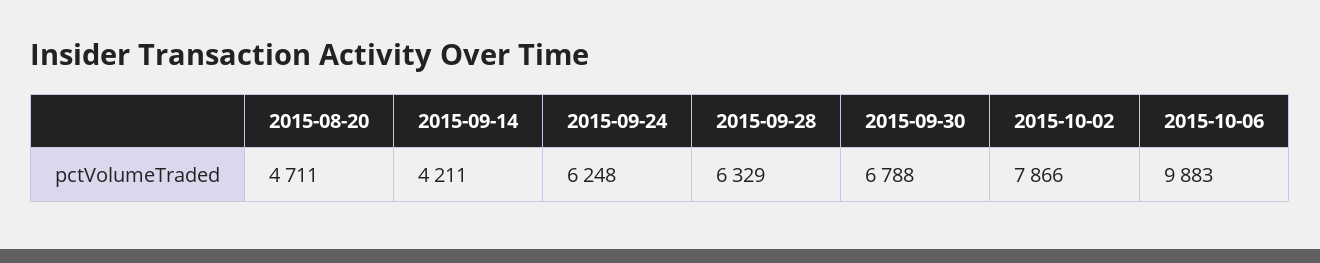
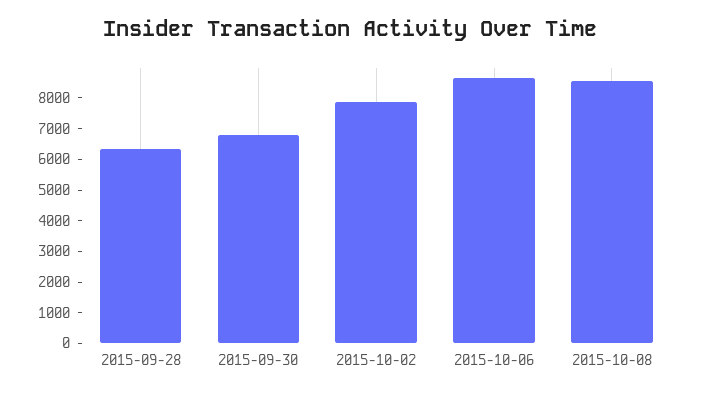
2015-08-20: 4711 -> none
2015-09-14: 4211 -> none
2015-09-24: 6248 -> none
2015-10-06: 9883 -> 8500
2015-10-08: none -> 8500

